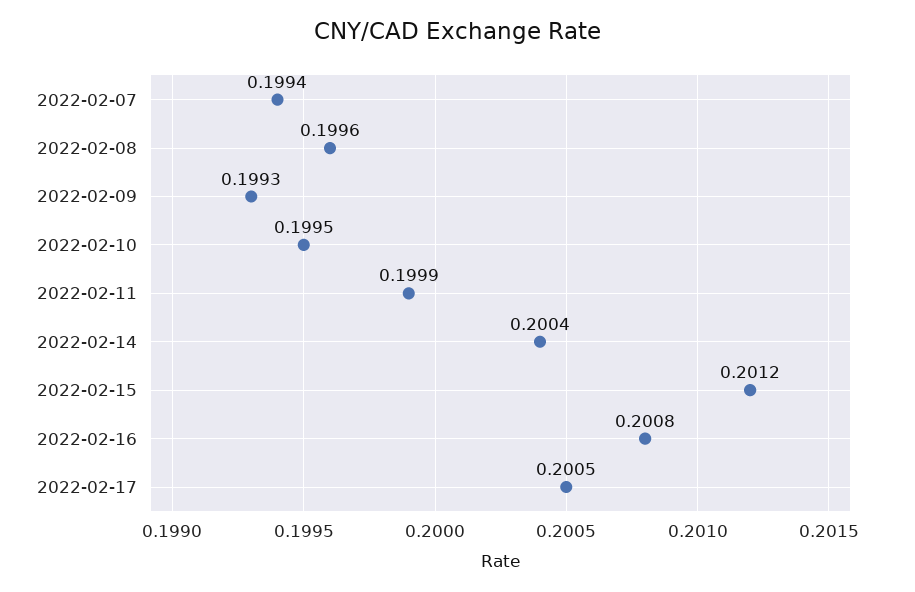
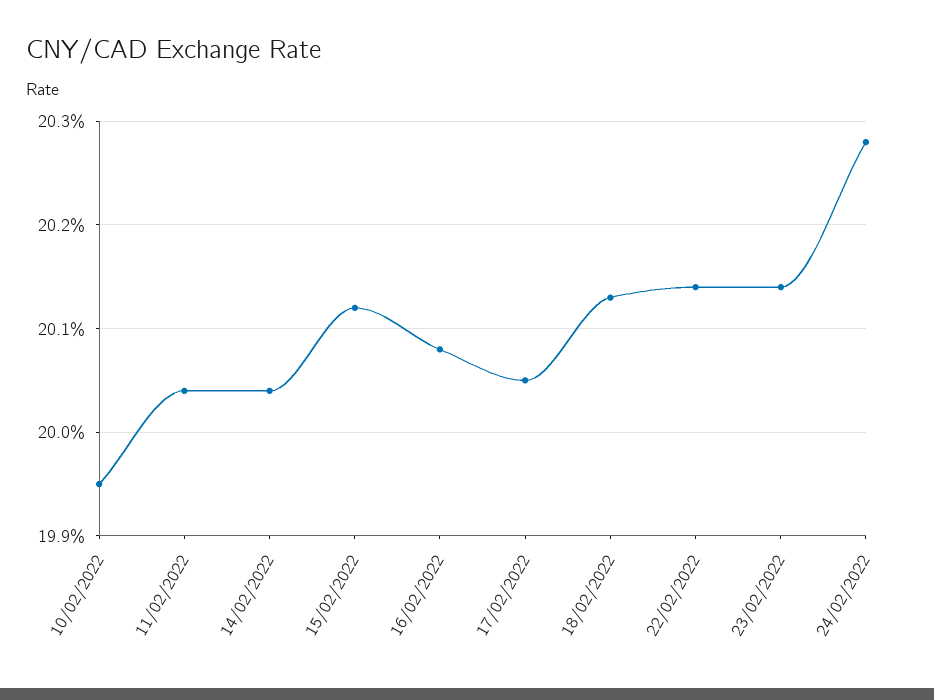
2022-02-07: 0.1994 -> none
2022-02-08: 0.1996 -> none
2022-02-09: 0.1993 -> none
2022-02-11: 0.1999 -> 0.2004
18/02/2022: none -> 0.2013
22/02/2022: none -> 0.2014
23/02/2022: none -> 0.2014
24/02/2022: none -> 0.2028

